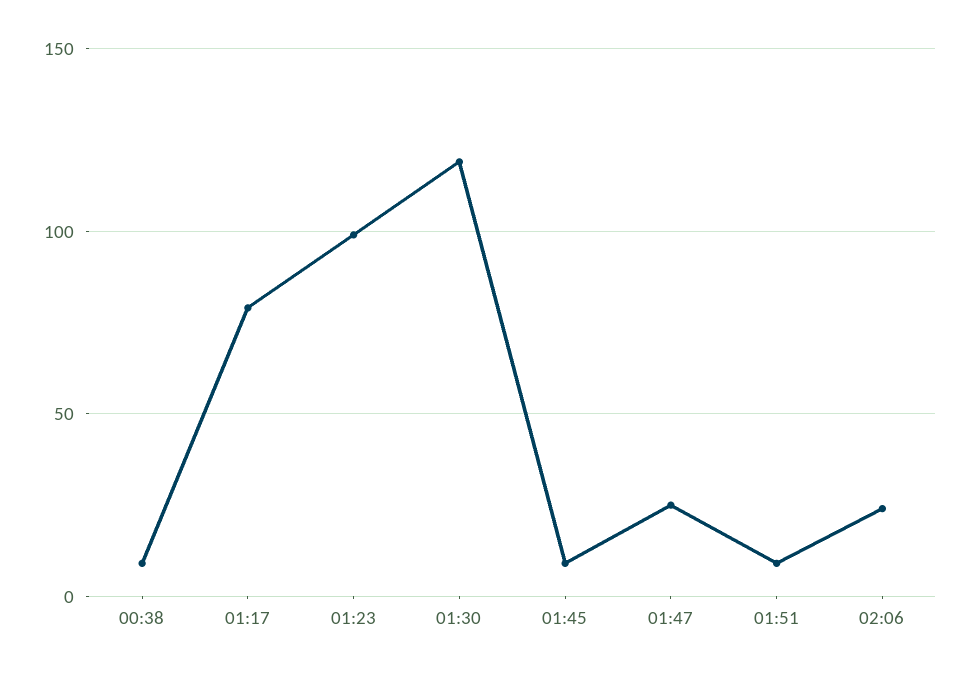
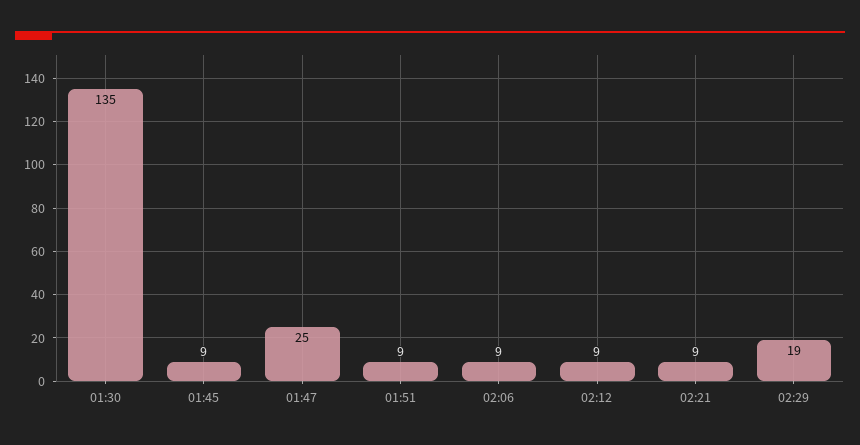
00:38: 10 -> none
01:17: 80 -> none
01:23: 100 -> none
01:30: 120 -> 135
02:06: 25 -> 9
02:12: none -> 9
02:21: none -> 9
02:29: none -> 19

